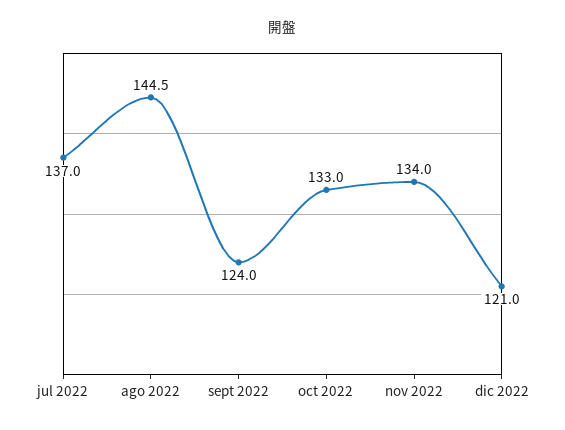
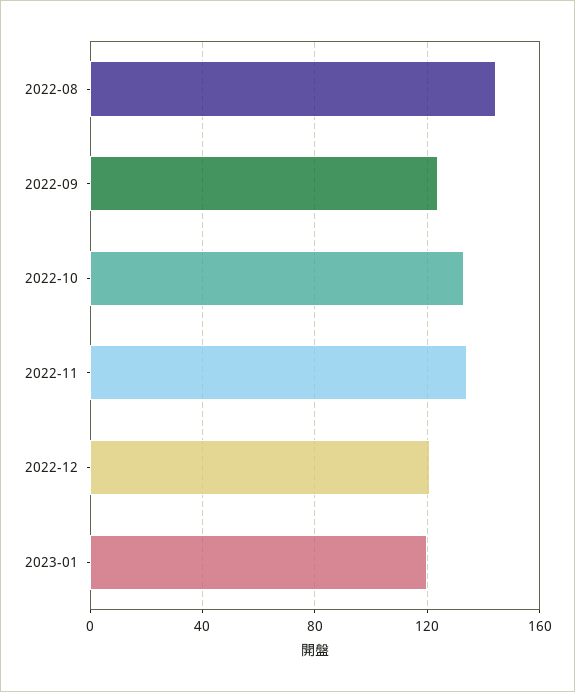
jul 2022: 137 -> none
2023-01: none -> 120

